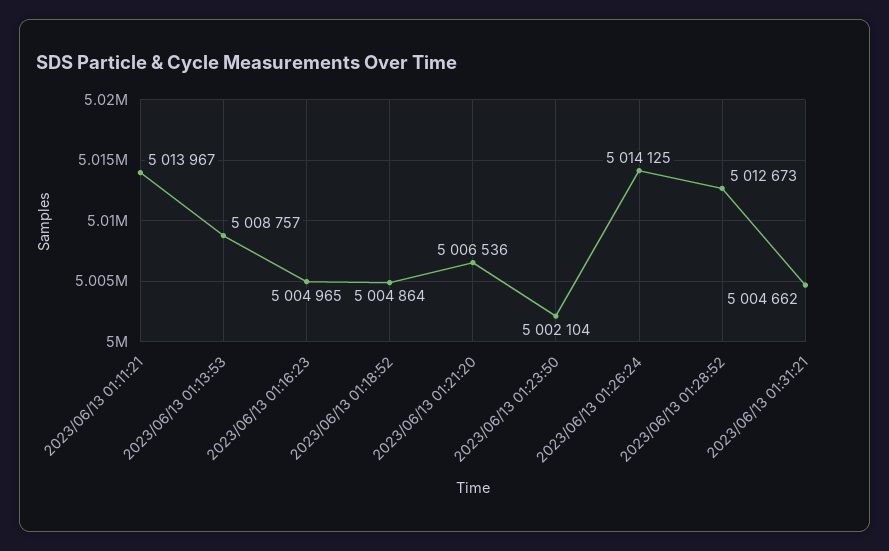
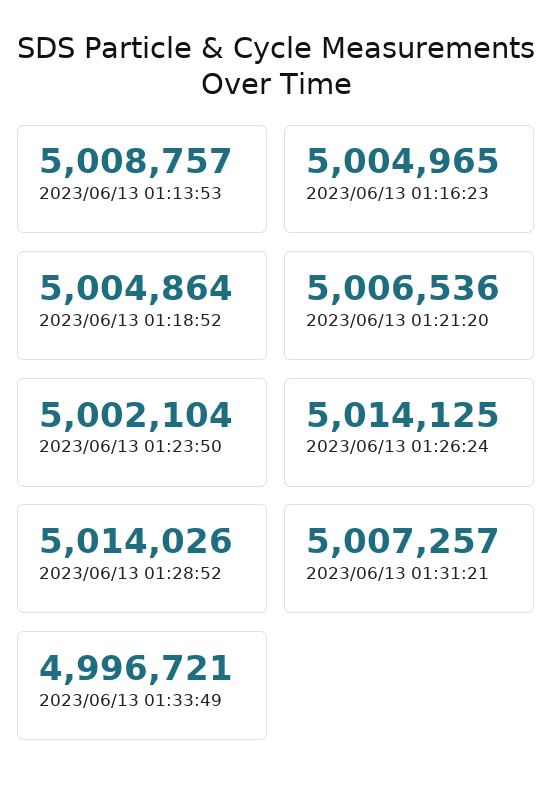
2023/06/13 01:11:21: 5013967 -> none
2023/06/13 01:28:52: 5012673 -> 5014026
2023/06/13 01:31:21: 5004662 -> 5007257
2023/06/13 01:33:49: none -> 4996721

